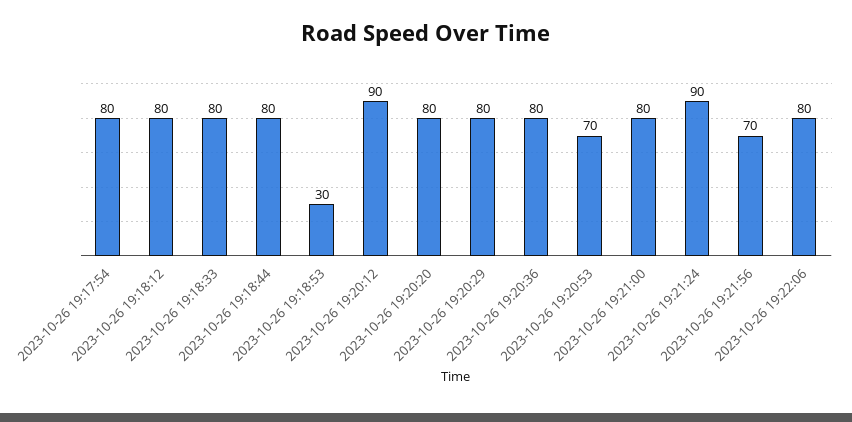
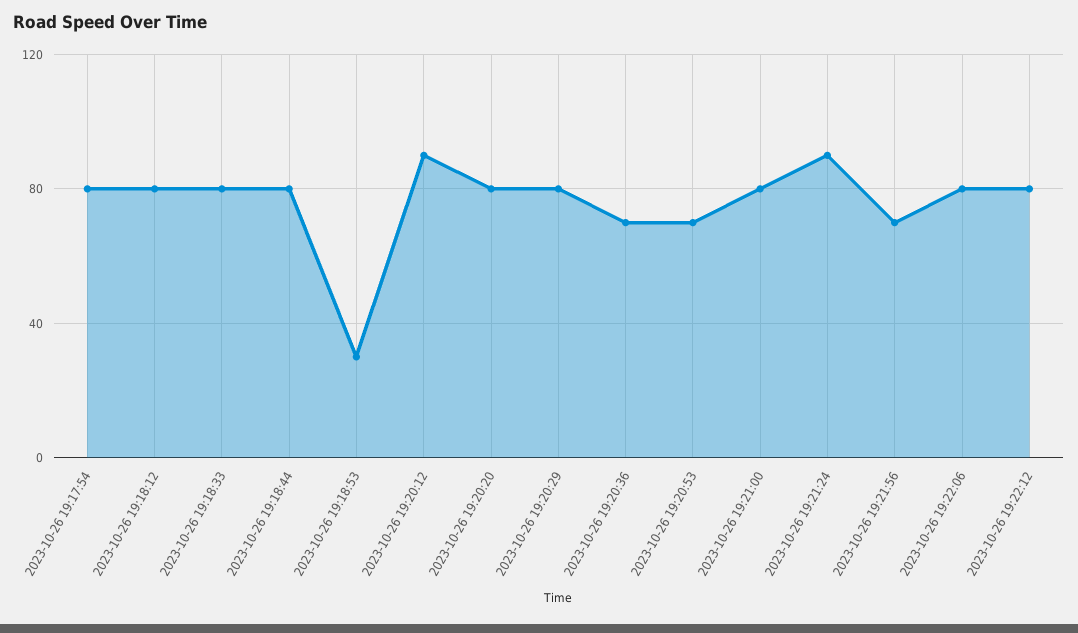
2023-10-26 19:20:36: 80 -> 70
2023-10-26 19:22:12: none -> 80

